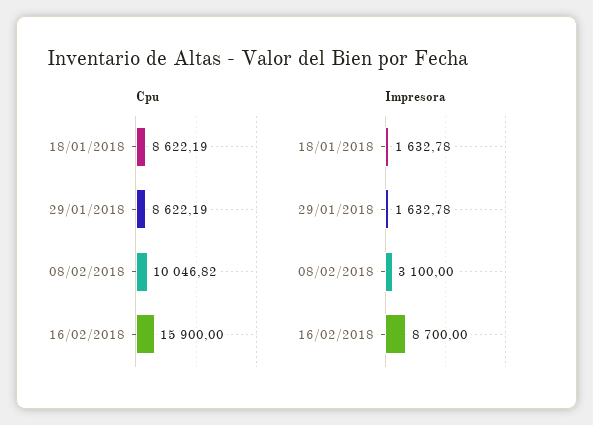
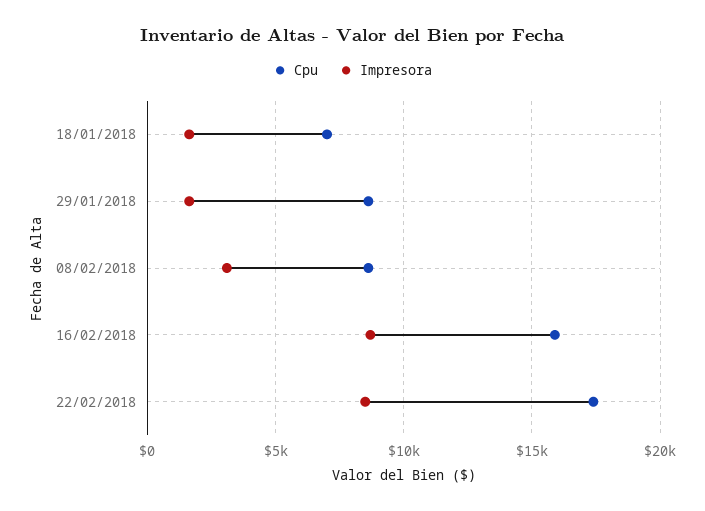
Cpu, 18/01/2018: 8622.19 -> 7000
Cpu, 08/02/2018: 10046.82 -> 8500
Cpu, 22/02/2018: none -> 17500
Impresora, 22/02/2018: none -> 8500

